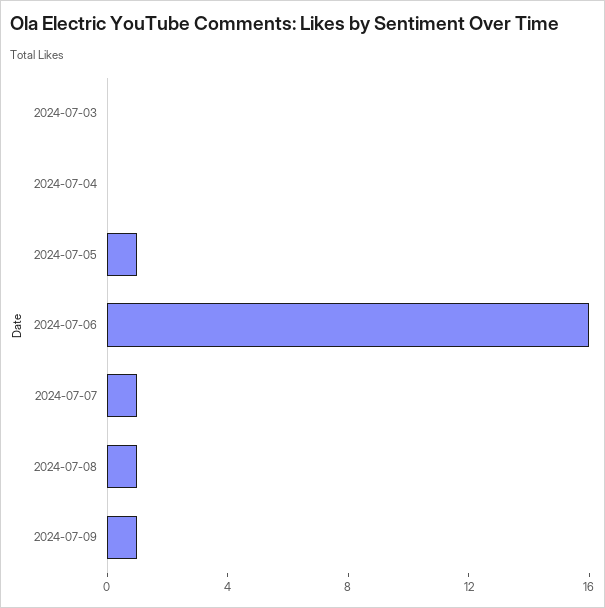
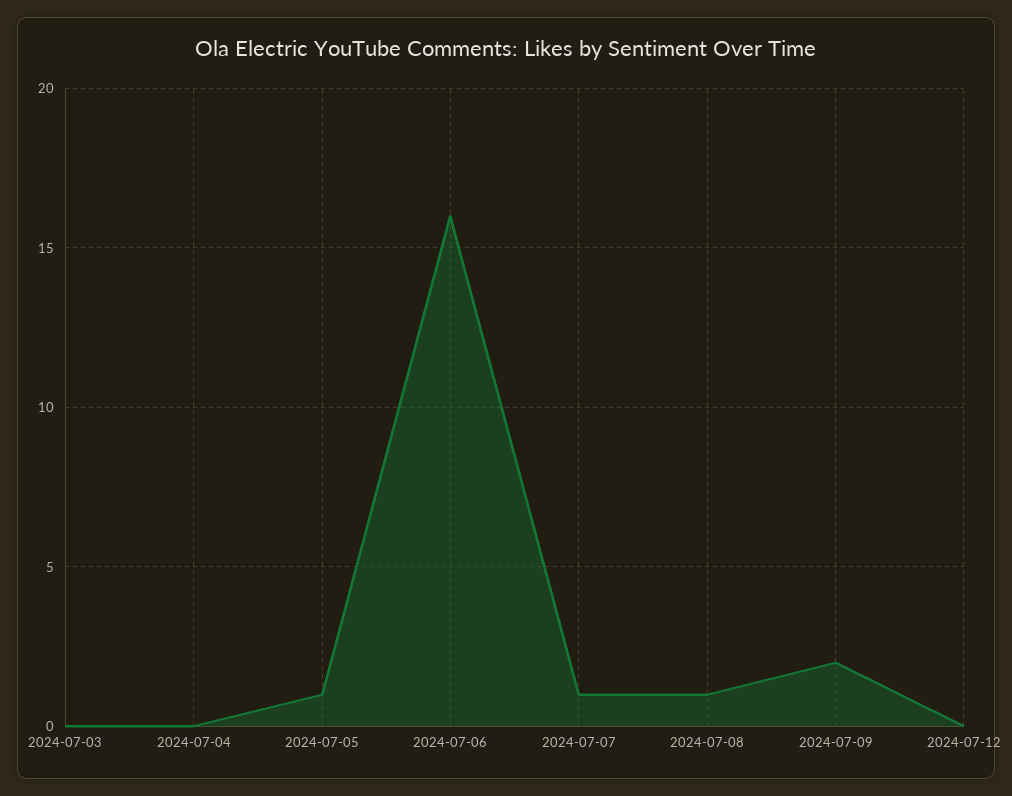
2024-07-09: 1 -> 2
2024-07-12: none -> 0

